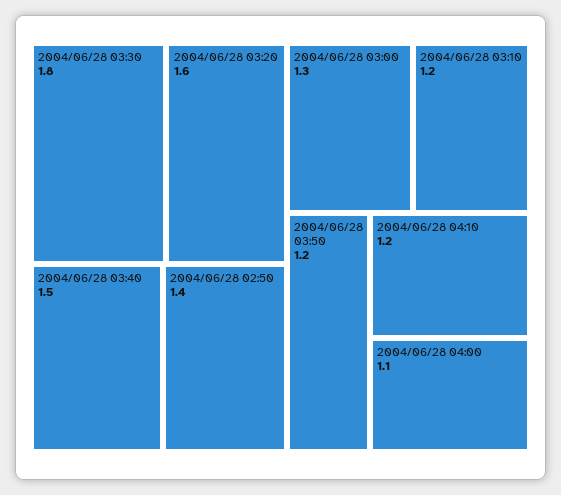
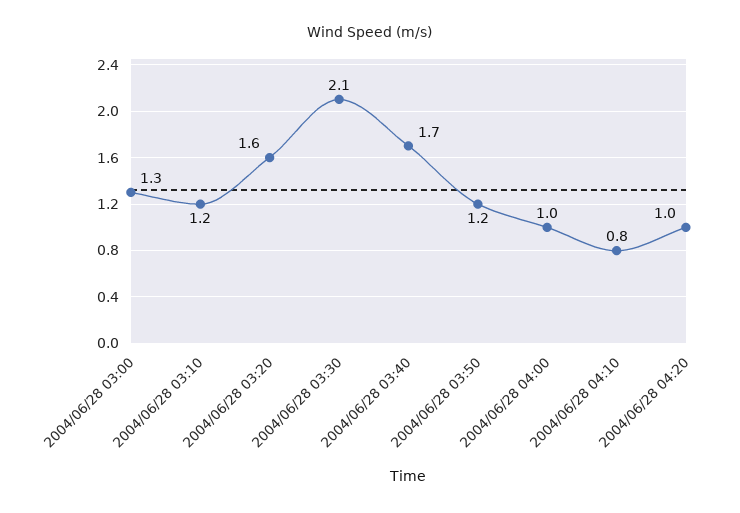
2004/06/28 03:30: 1.8 -> 2.1
2004/06/28 03:40: 1.5 -> 1.7
2004/06/28 02:50: 1.4 -> none
2004/06/28 04:10: 1.2 -> 0.8
2004/06/28 04:00: 1.1 -> 1
2004/06/28 04:20: none -> 1

